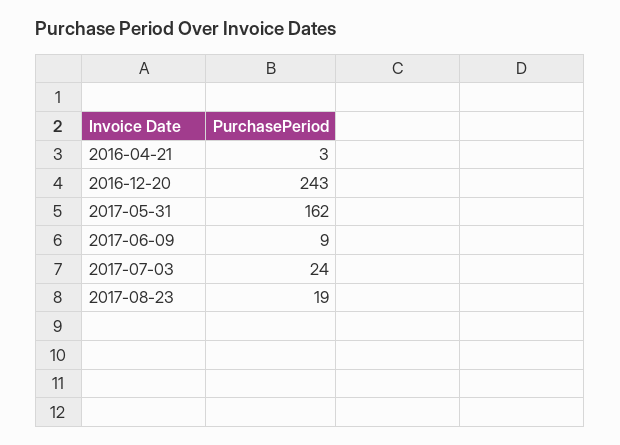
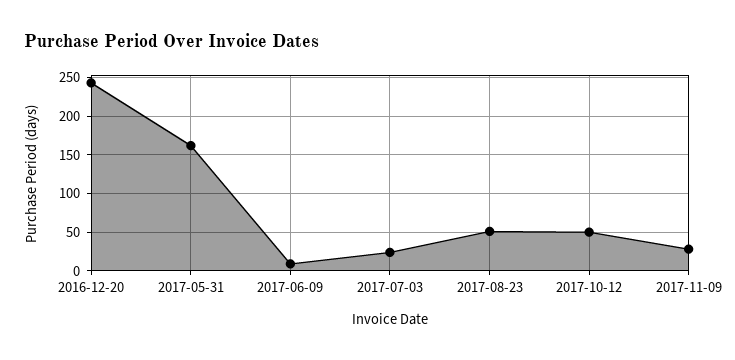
2016-04-21: 3 -> none
2017-08-23: 19 -> 50
2017-10-12: none -> 50
2017-11-09: none -> 30

